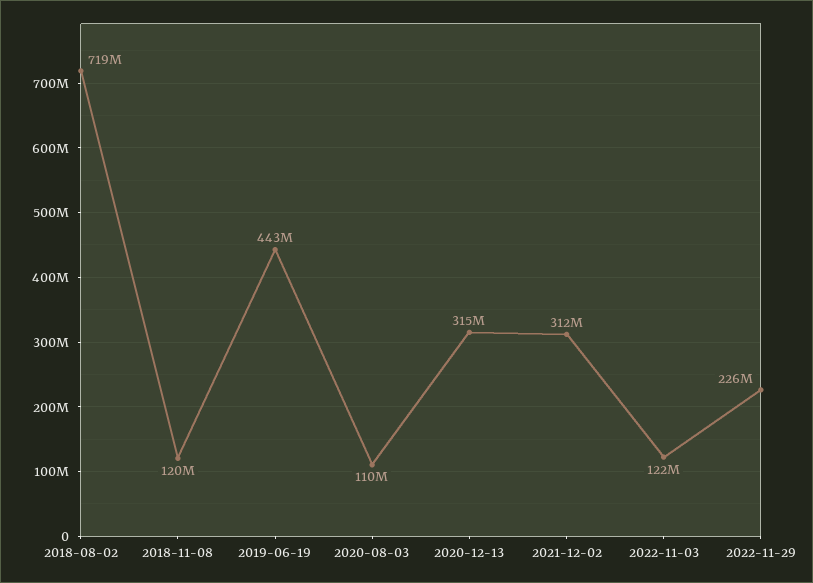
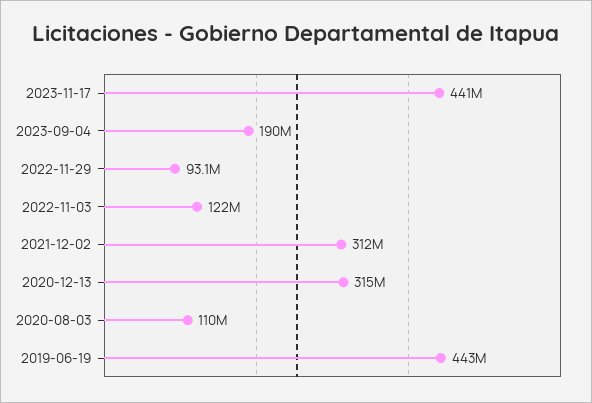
2018-08-02: 719000000 -> none
2018-11-08: 120000000 -> none
2022-11-29: 226000000 -> 93100000
2023-11-17: none -> 441000000
2023-09-04: none -> 190000000

